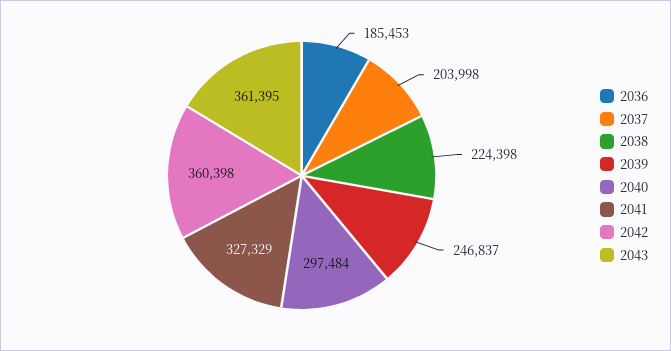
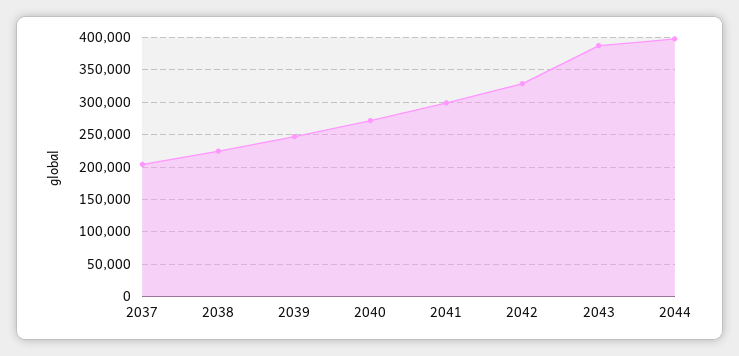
2036: 185453 -> none
2040: 297484 -> 270000
2041: 327329 -> 300000
2042: 360398 -> 330000
2043: 361395 -> 390000
2044: none -> 400000

